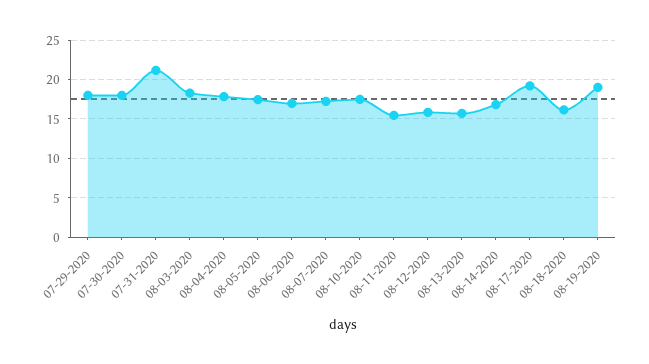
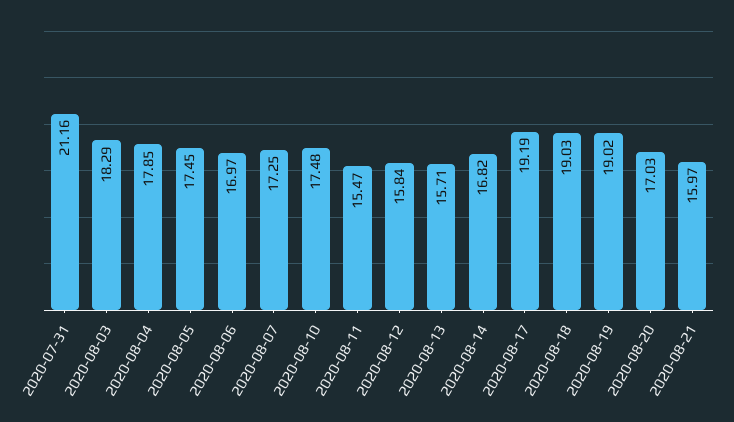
07-29-2020: 18 -> none
07-30-2020: 18 -> none
08-18-2020: 16 -> 19.03
2020-08-20: none -> 17.03
2020-08-21: none -> 15.97

